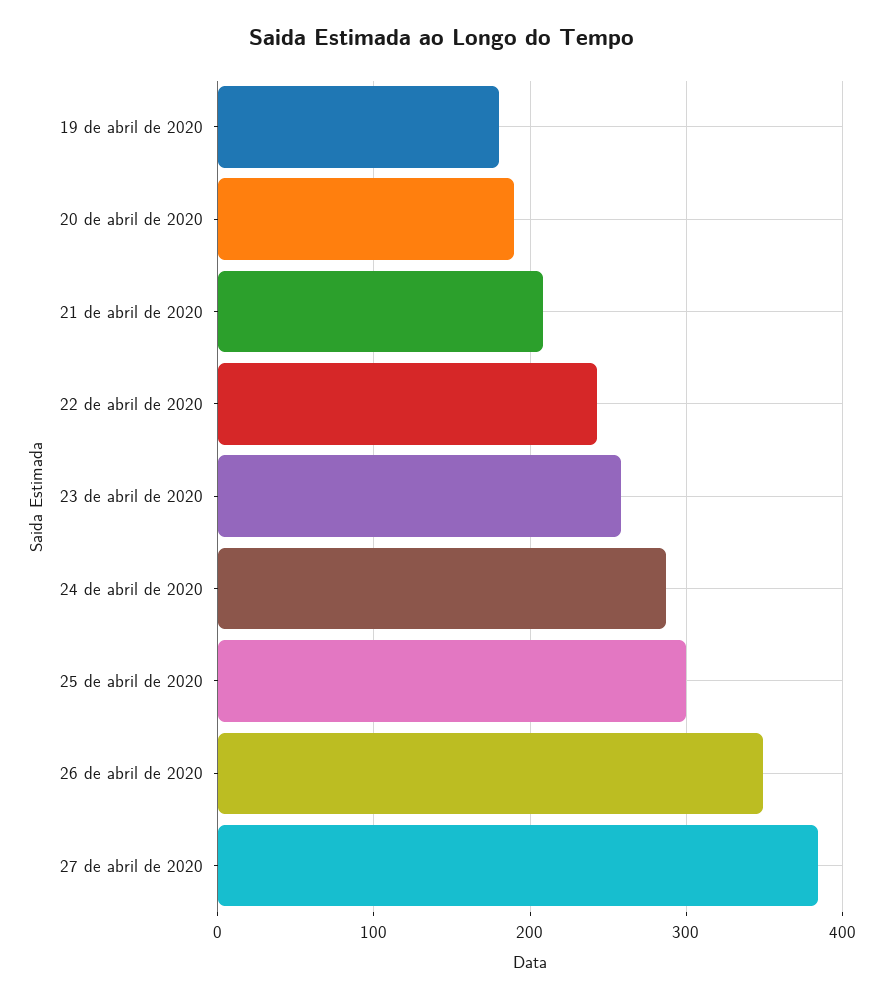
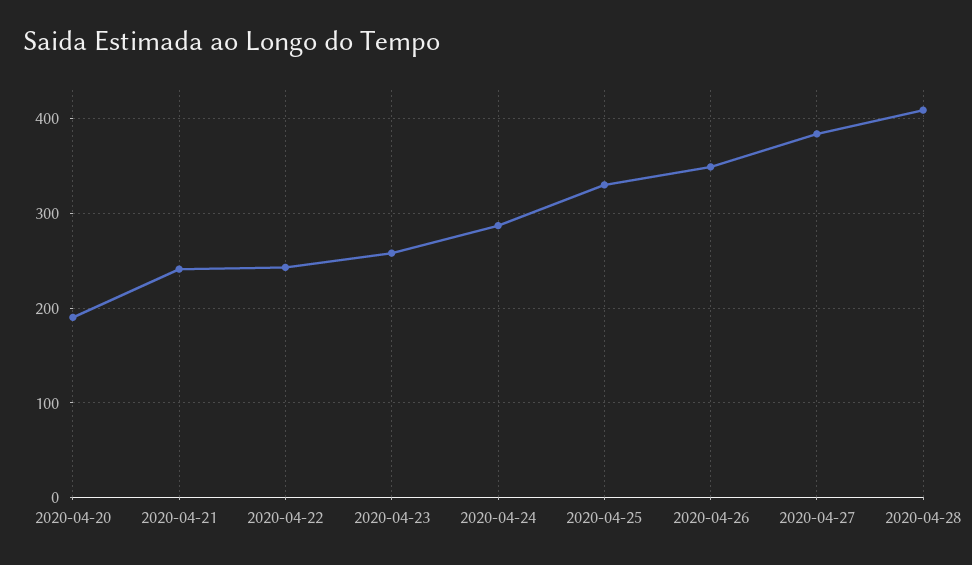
19 de abril de 2020: 180 -> none
21 de abril de 2020: 210 -> 240
25 de abril de 2020: 300 -> 330
2020-04-28: none -> 410

